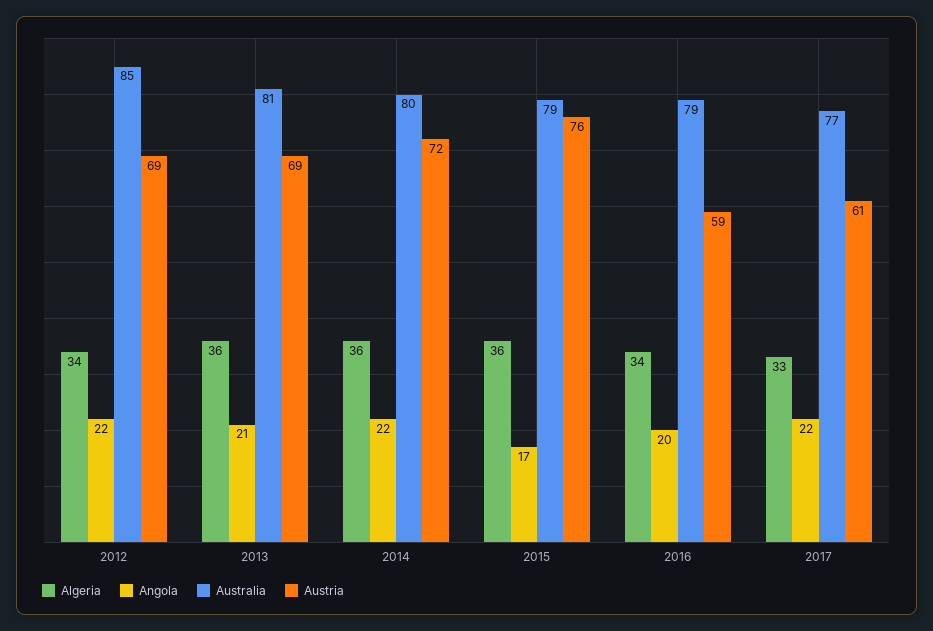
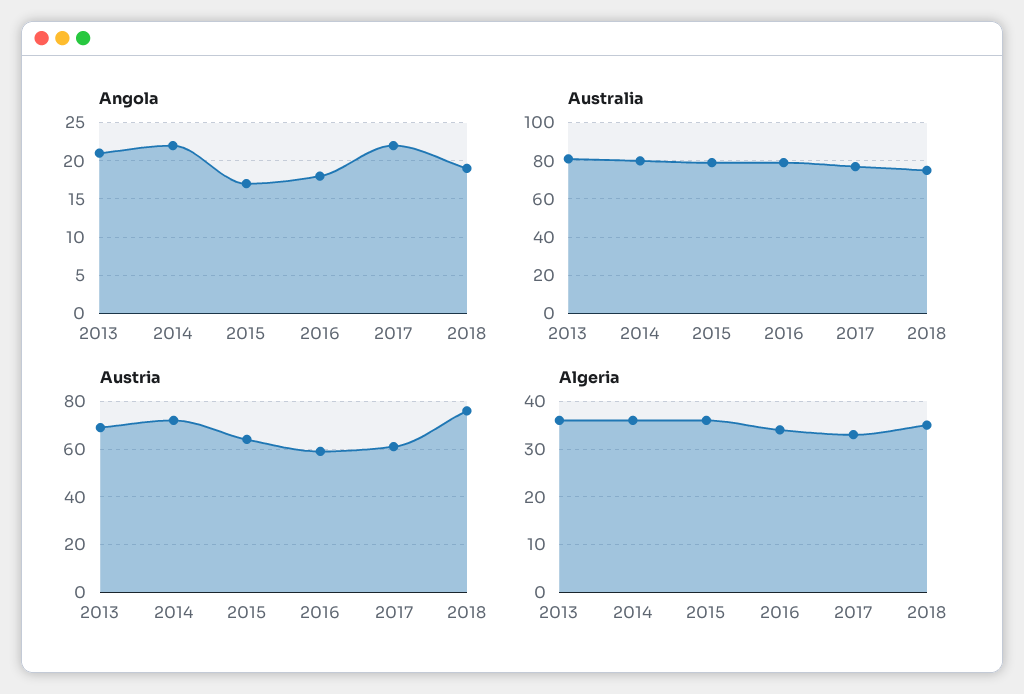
Algeria, 2012: 34 -> none
Angola, 2012: 22 -> none
Australia, 2012: 85 -> none
Austria, 2012: 69 -> none
Austria, 2015: 76 -> 65
Angola, 2016: 20 -> 18
Angola, 2018: none -> 19
Australia, 2018: none -> 75
Austria, 2018: none -> 75
Algeria, 2018: none -> 35

